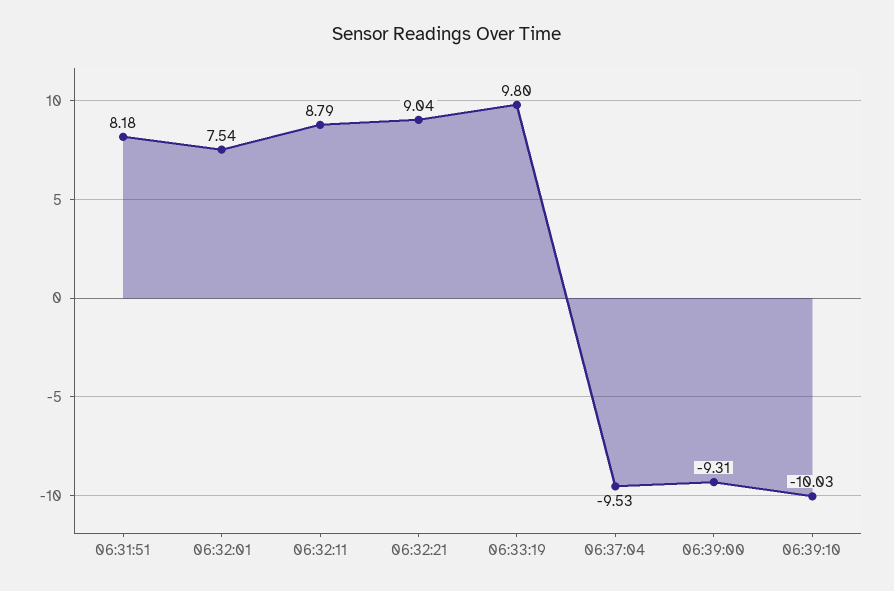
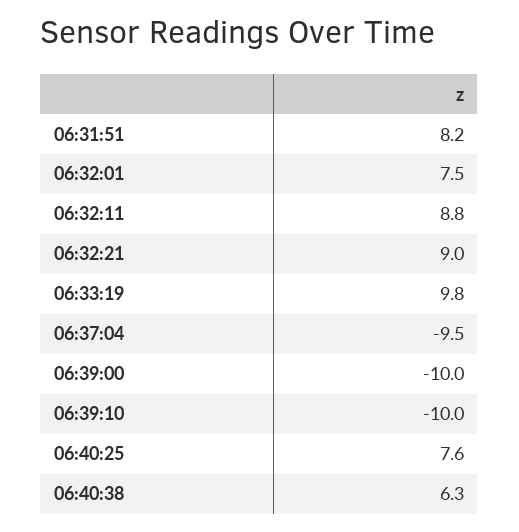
06:39:00: -9.31 -> -10
06:40:25: none -> 7.6
06:40:38: none -> 6.3

